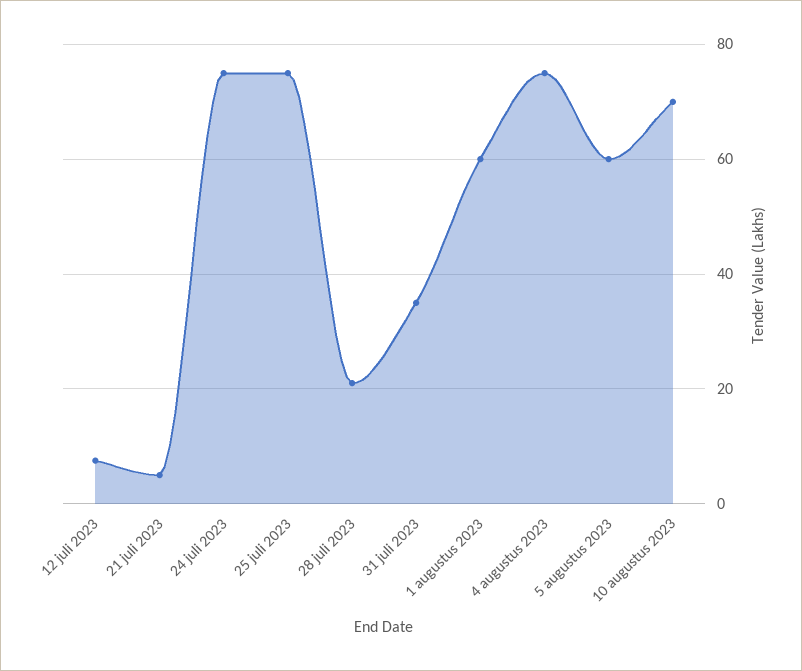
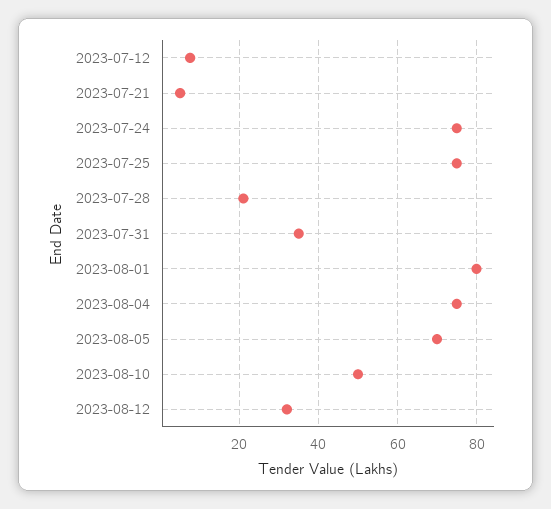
1 augustus 2023: 60 -> 80
5 augustus 2023: 60 -> 70
10 augustus 2023: 70 -> 50
2023-08-12: none -> 32

